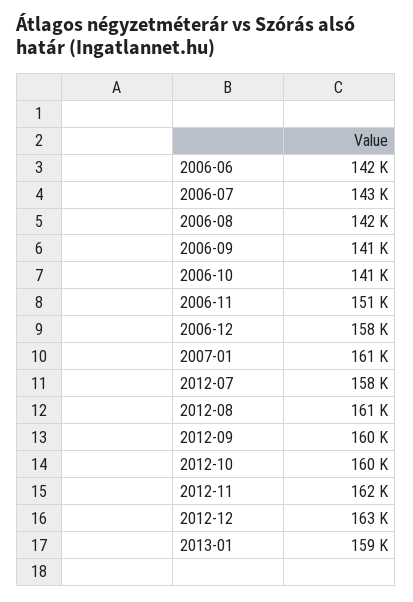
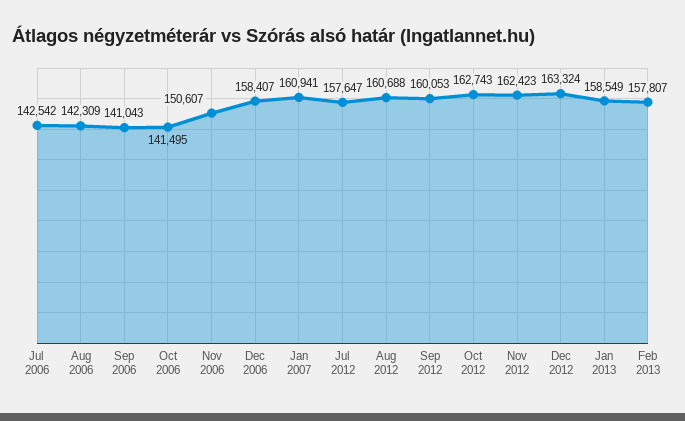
2006-06: 142000 -> none
2012-10: 160000 -> 162743
Feb 2013: none -> 157807

